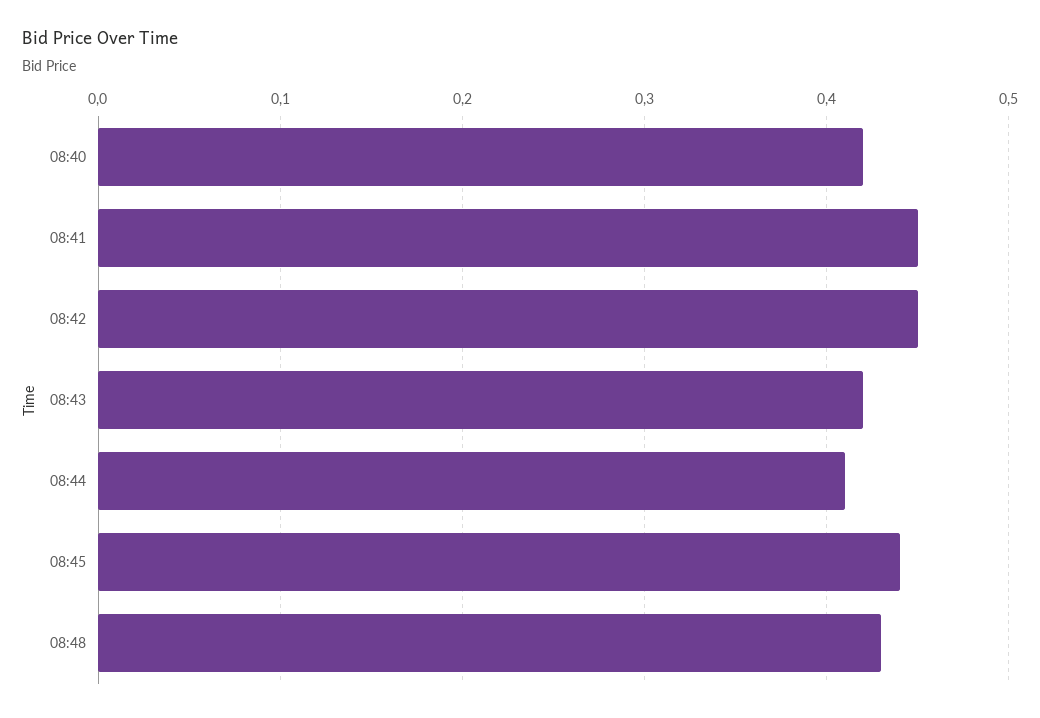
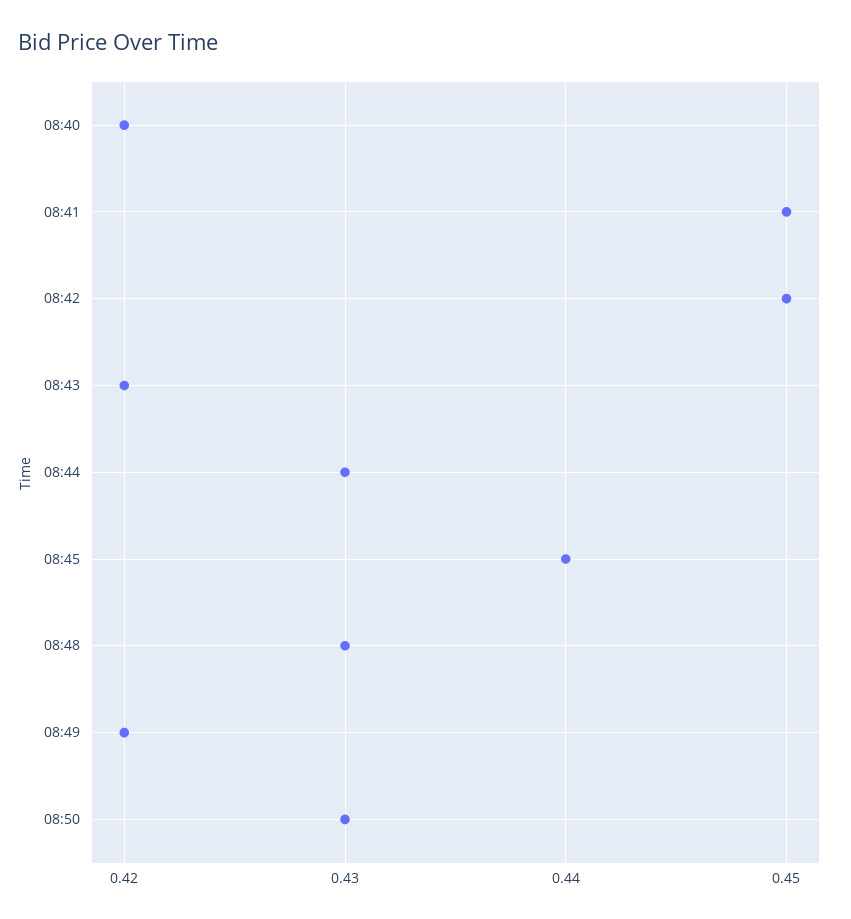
08:44: 0.41 -> 0.43
08:49: none -> 0.42
08:50: none -> 0.43

